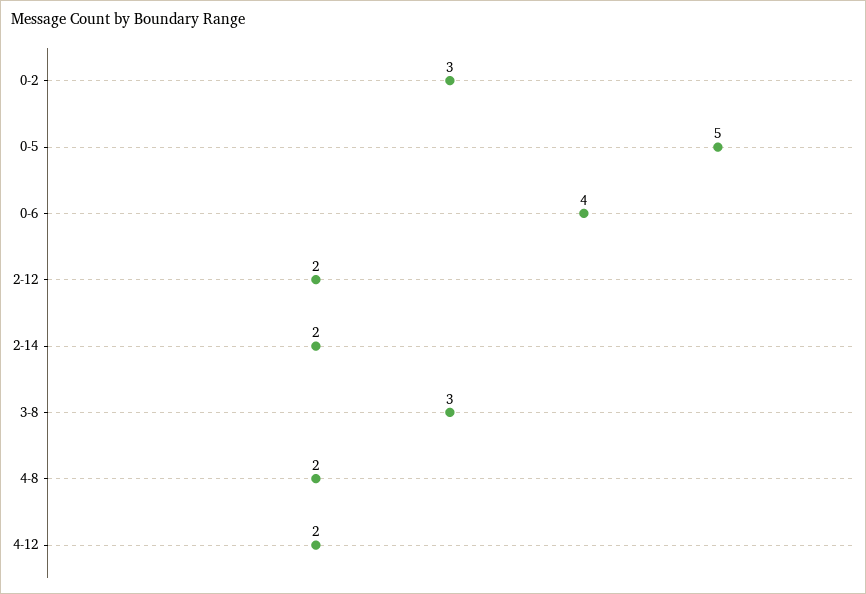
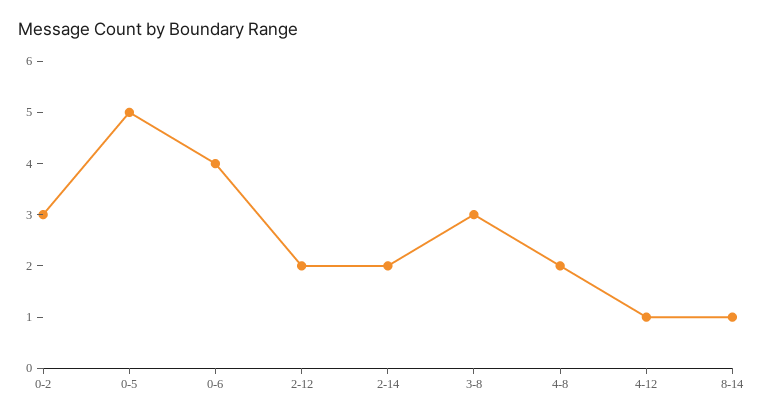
4-12: 2 -> 1
8-14: none -> 1

